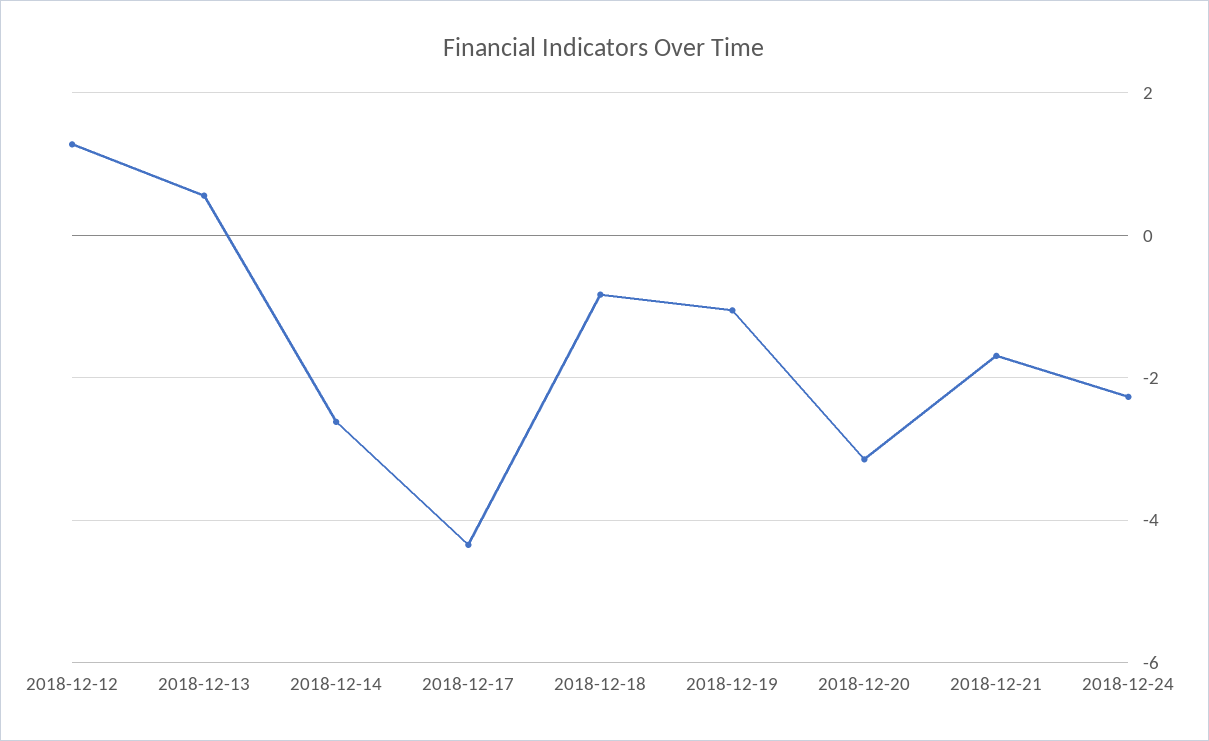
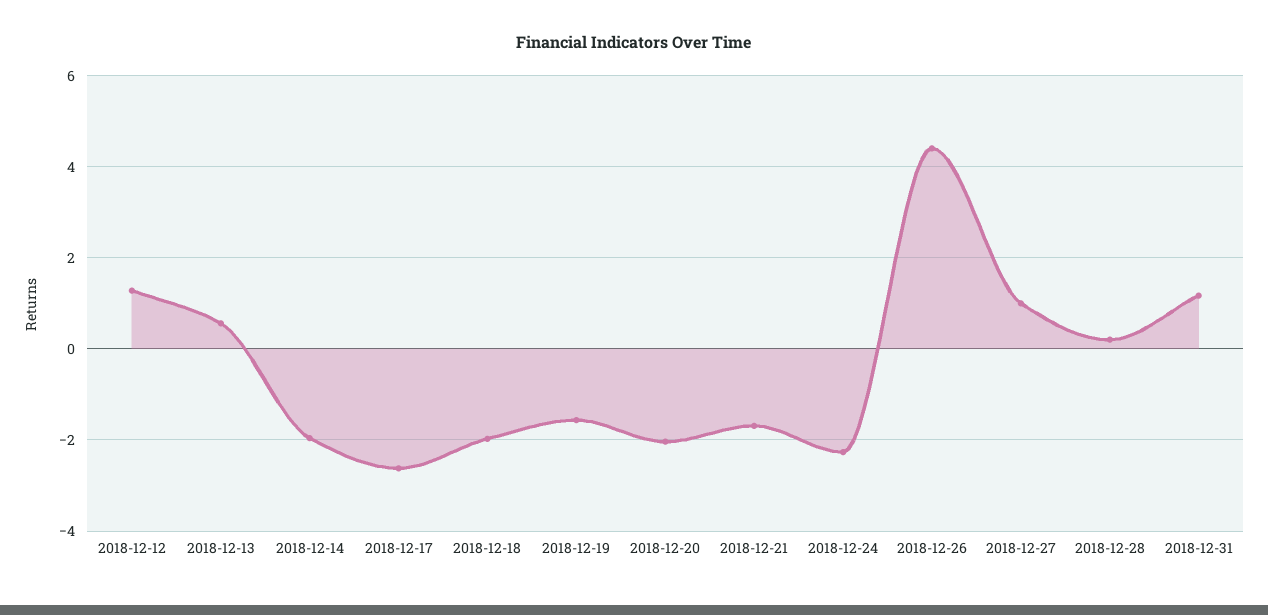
2018-12-14: -2.6 -> -2
2018-12-17: -4.4 -> -2.6
2018-12-18: -0.8 -> -2
2018-12-19: -1 -> -1.6
2018-12-20: -3.2 -> -2
2018-12-26: none -> 4.4
2018-12-27: none -> 1
2018-12-28: none -> 0.2
2018-12-31: none -> 1.2

